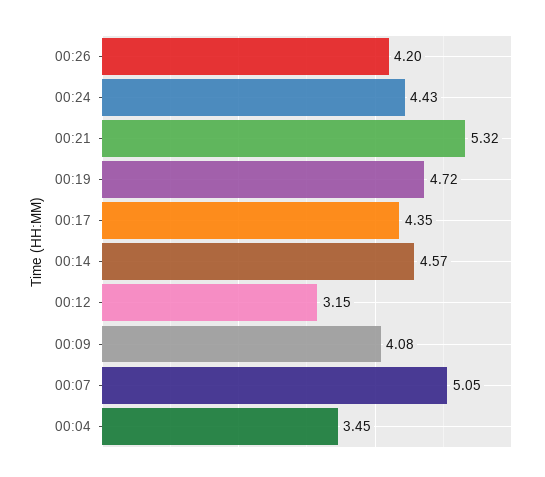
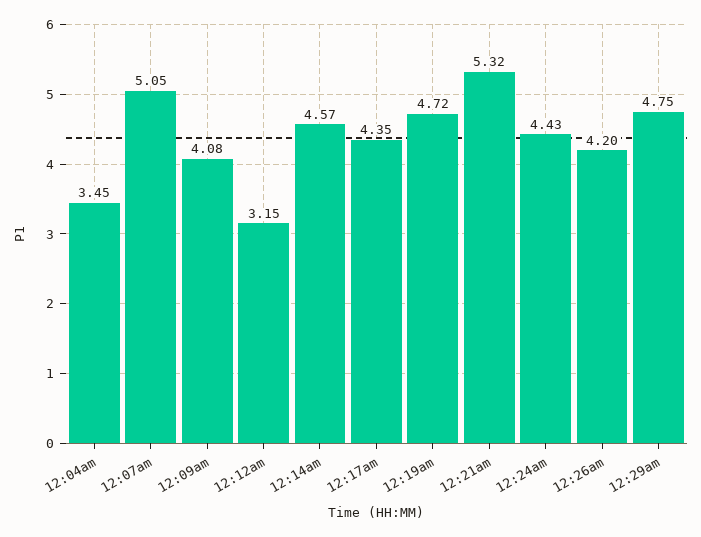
12:29am: none -> 4.75

